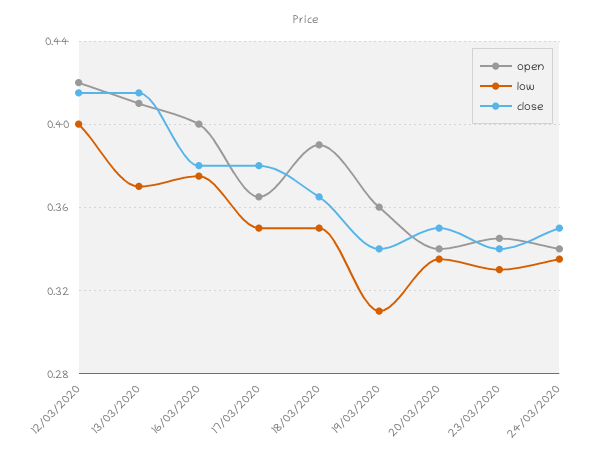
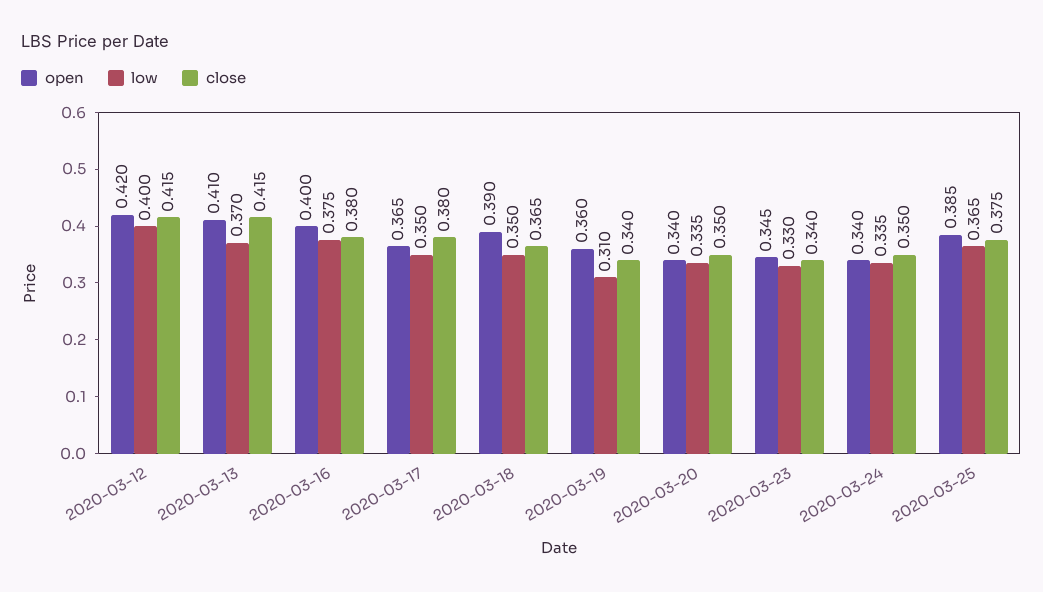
open, 2020-03-25: none -> 0.385
low, 2020-03-25: none -> 0.365
close, 2020-03-25: none -> 0.375

